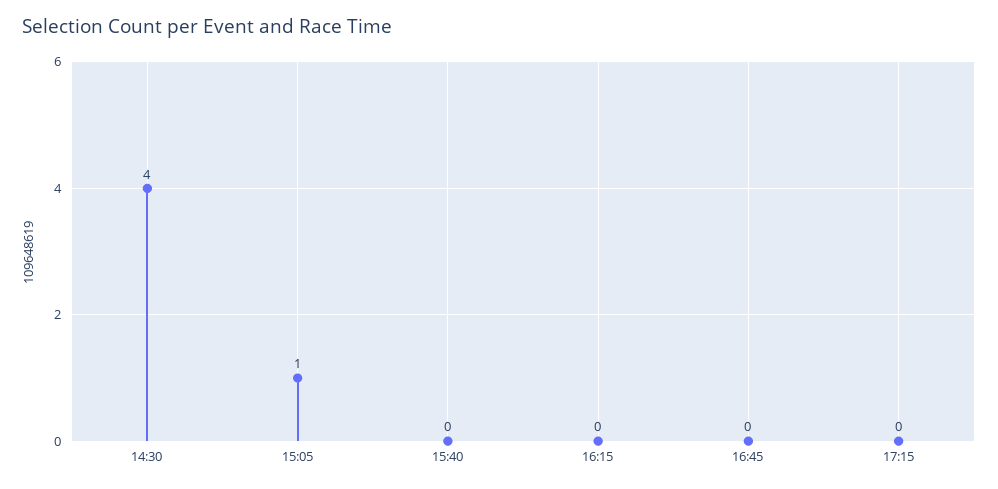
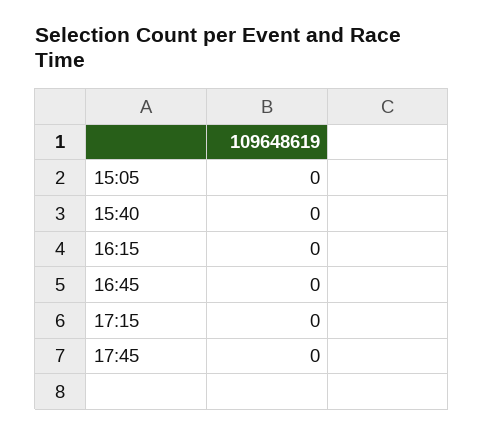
14:30: 4 -> none
15:05: 1 -> 0
17:45: none -> 0

